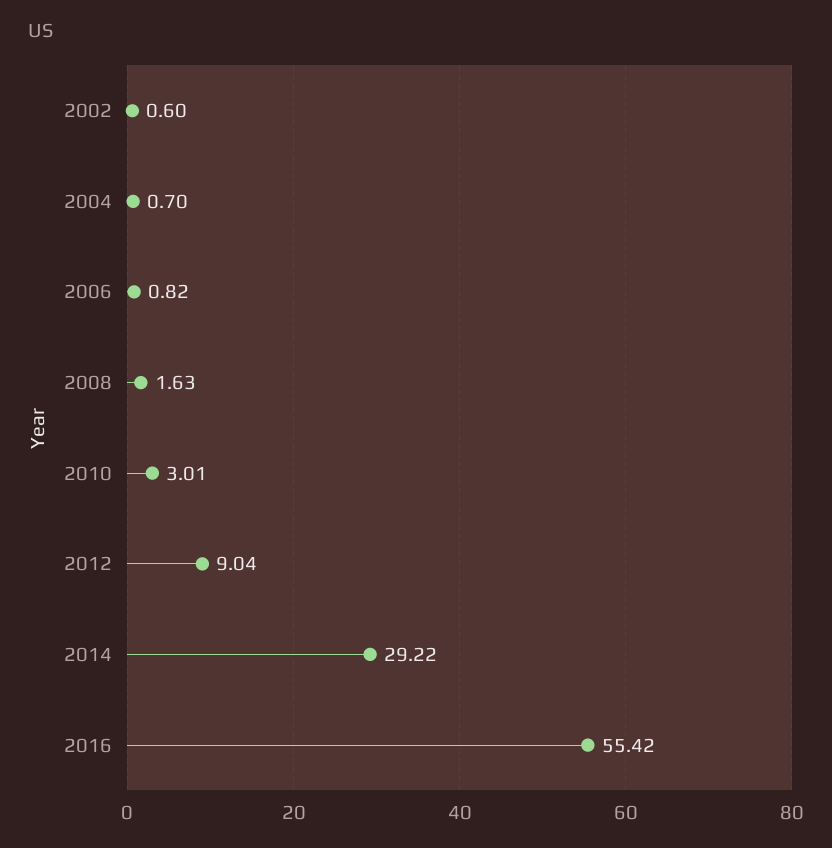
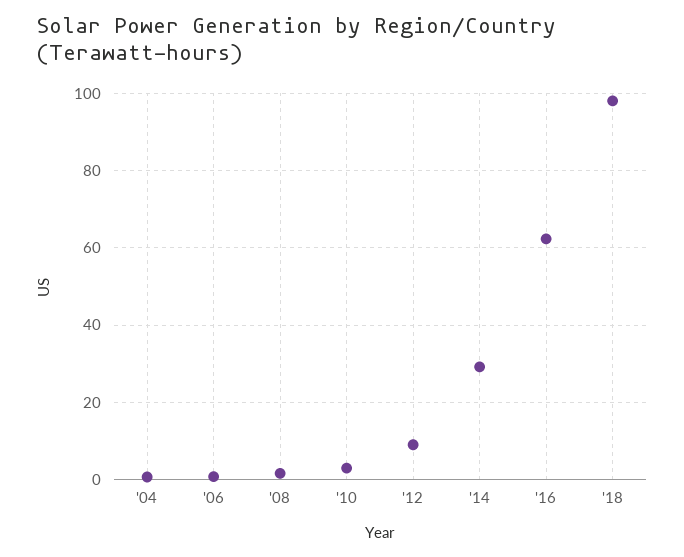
2002: 0.6 -> none
2016: 55.42 -> 62
'18: none -> 98

